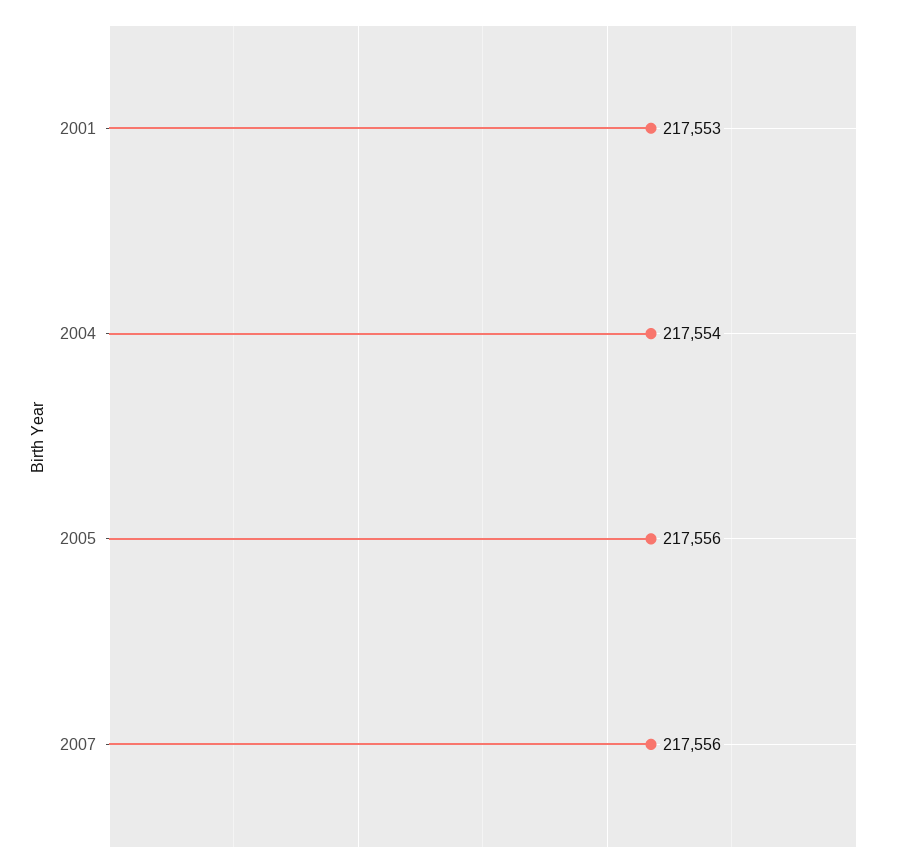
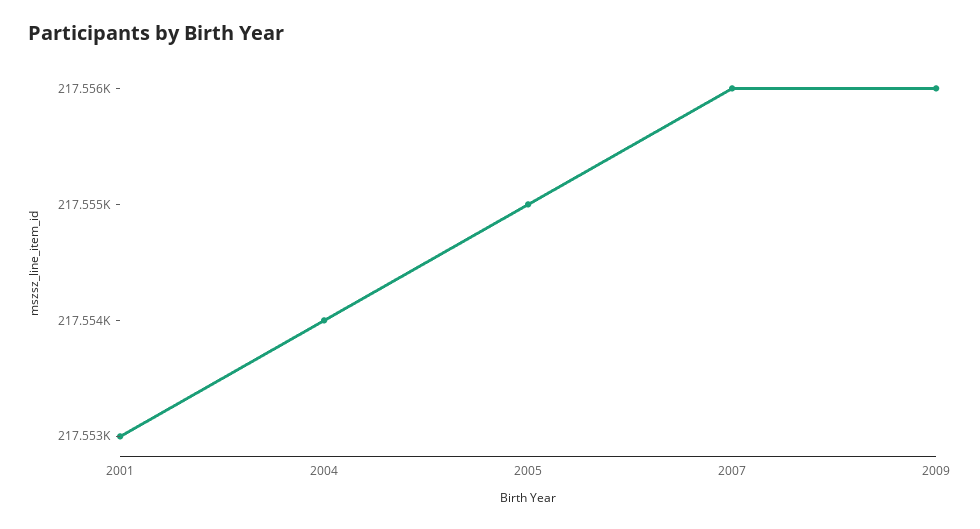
2005: 217556 -> 217555
2009: none -> 217556

